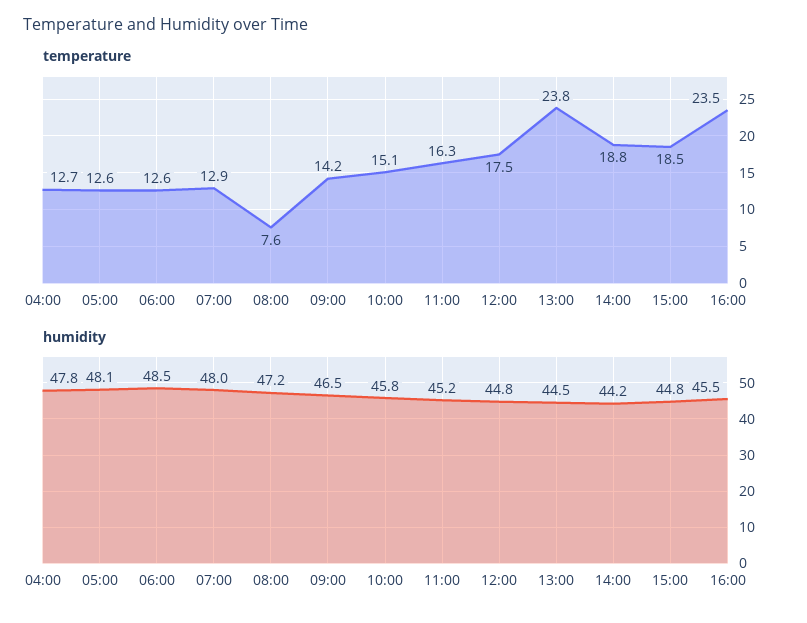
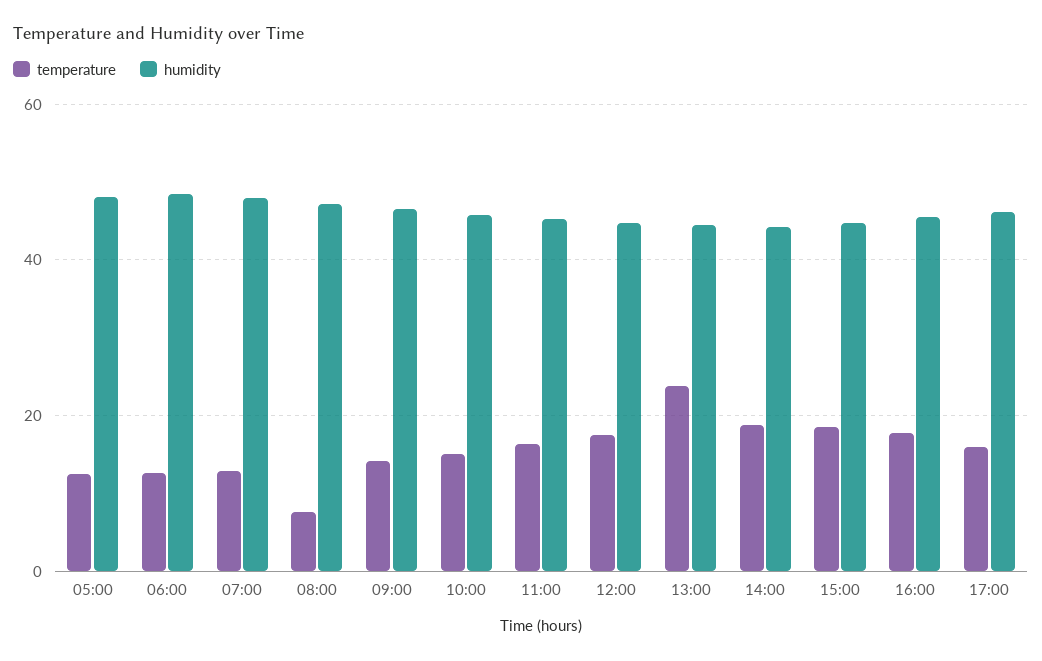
temperature, 04:00: 12.7 -> none
temperature, 16:00: 23.5 -> 18
humidity, 04:00: 47.8 -> none
temperature, 17:00: none -> 16
humidity, 17:00: none -> 46

